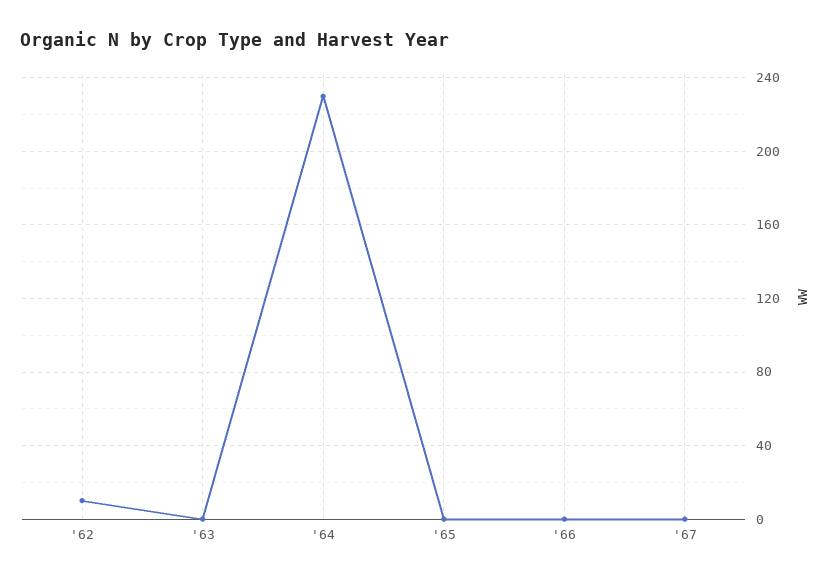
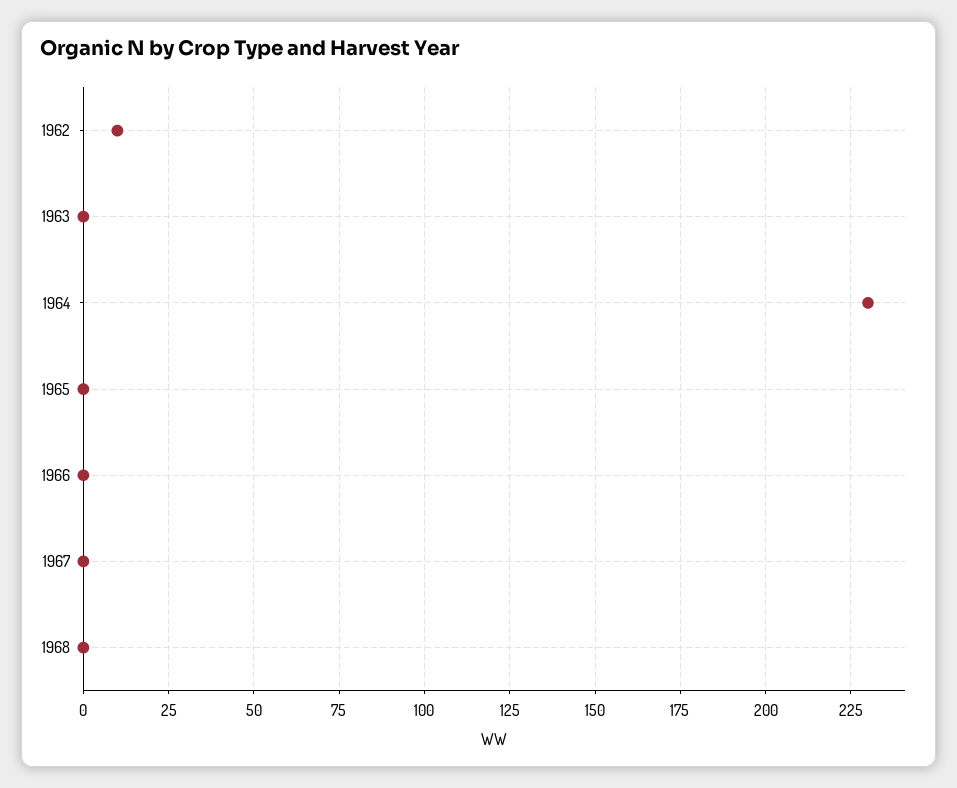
1968: none -> 0

